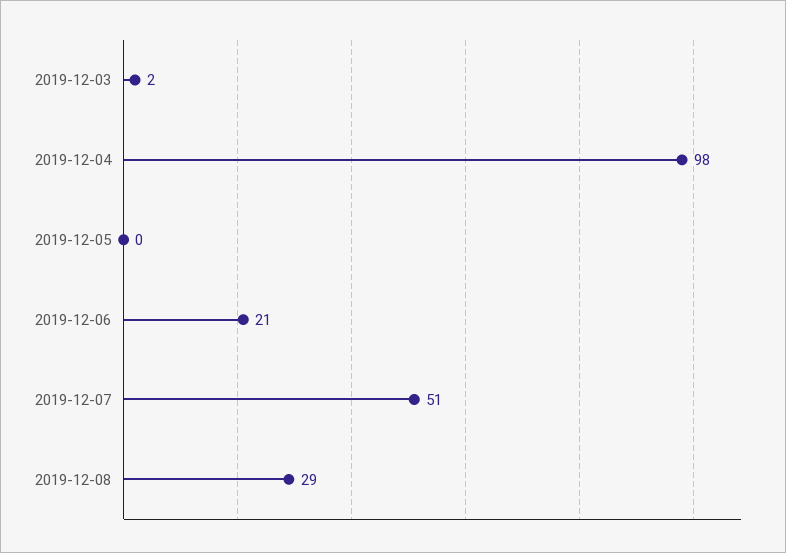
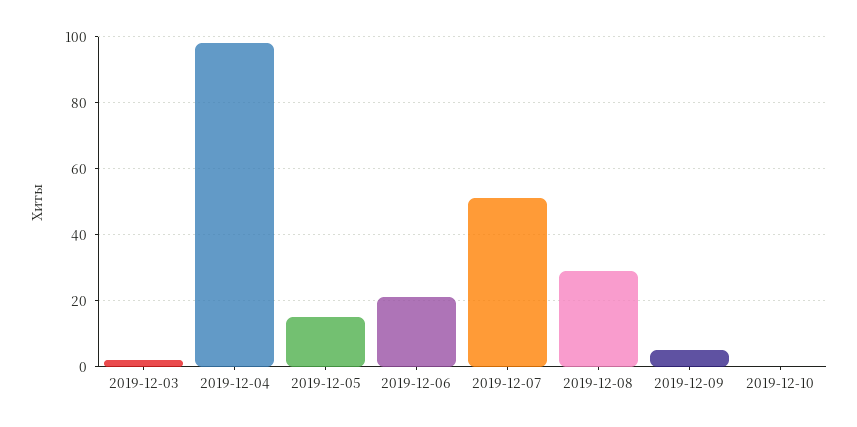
2019-12-05: 0 -> 15
2019-12-09: none -> 5
2019-12-10: none -> 0

